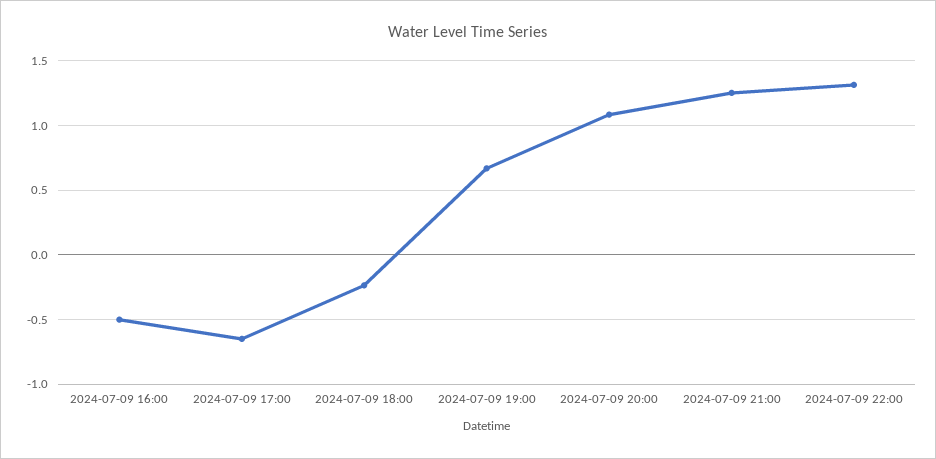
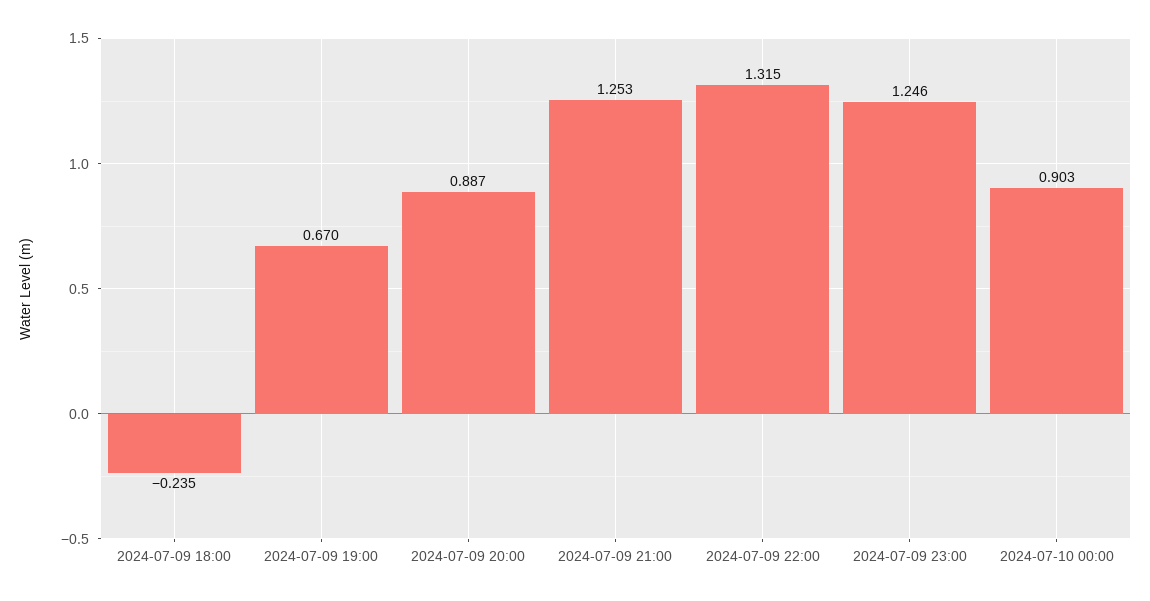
2024-07-09 16:00: -0.5 -> none
2024-07-09 17:00: -0.65 -> none
2024-07-09 20:00: 1.1 -> 0.887
2024-07-09 23:00: none -> 1.246
2024-07-10 00:00: none -> 0.903

